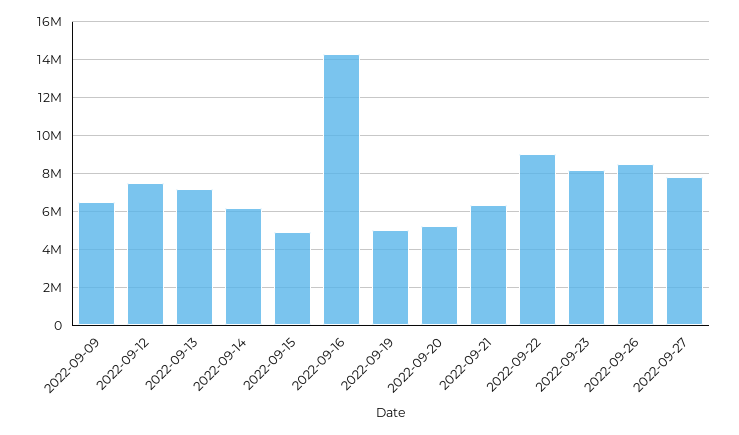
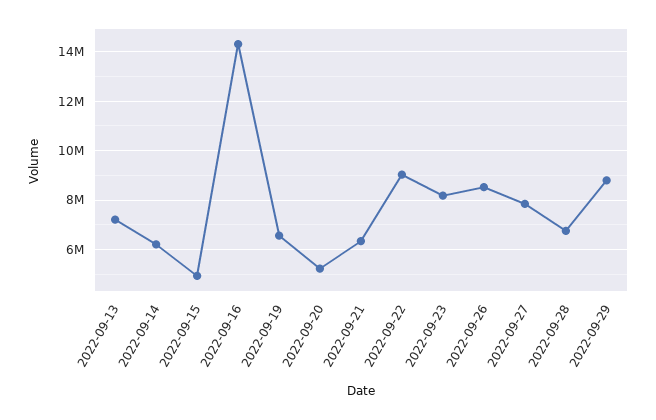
2022-09-09: 6500000 -> none
2022-09-12: 7500000 -> none
2022-09-19: 5000000 -> 6500000
2022-09-28: none -> 6750000
2022-09-29: none -> 8750000

